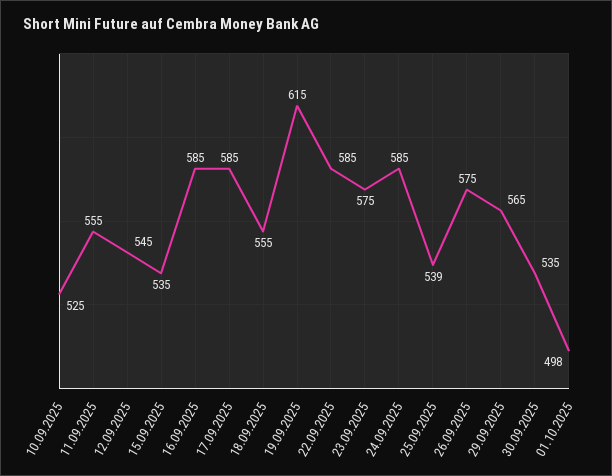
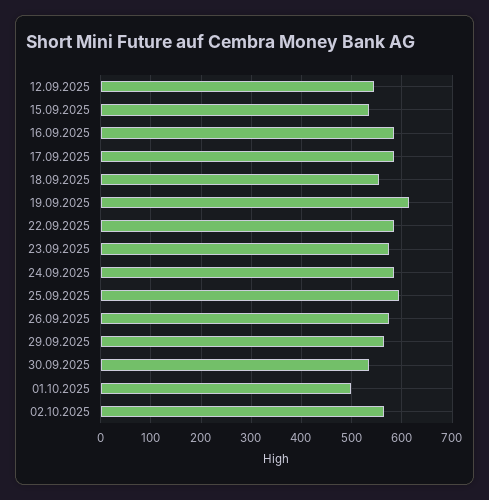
10.09.2025: 525 -> none
11.09.2025: 555 -> none
25.09.2025: 539 -> 600
02.10.2025: none -> 560

